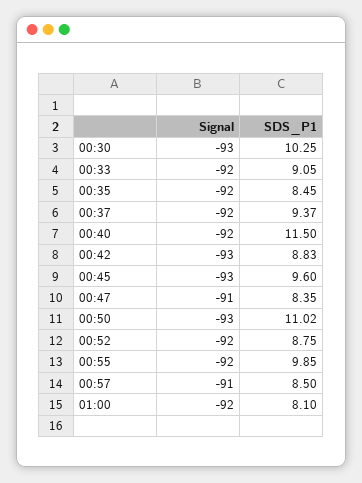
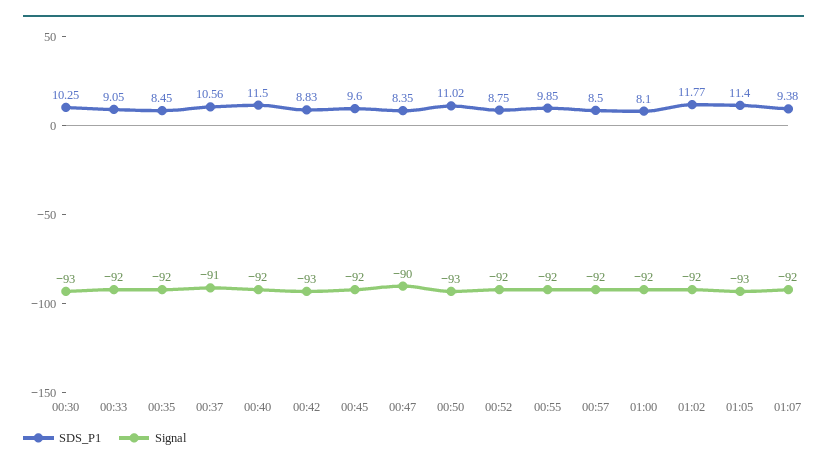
Signal, 00:37: -92 -> -91
SDS_P1, 00:37: 9.37 -> 10.56
Signal, 00:45: -93 -> -92
Signal, 00:47: -91 -> -90
Signal, 00:57: -91 -> -92
SDS_P1, 01:02: none -> 11.77
Signal, 01:02: none -> -92
SDS_P1, 01:05: none -> 11.4
Signal, 01:05: none -> -93
SDS_P1, 01:07: none -> 9.38
Signal, 01:07: none -> -92

